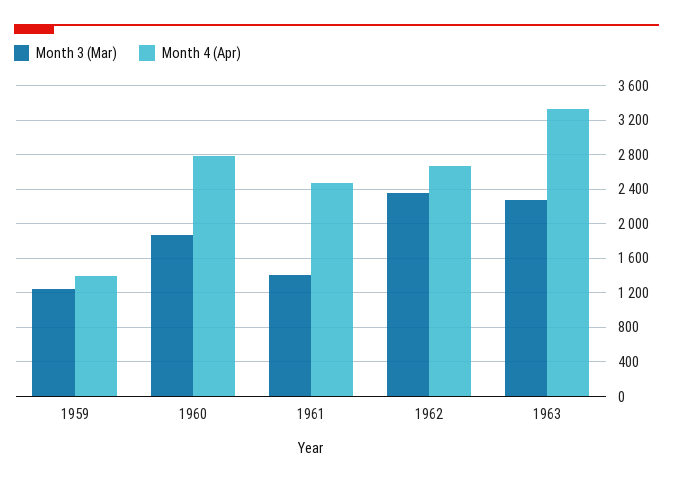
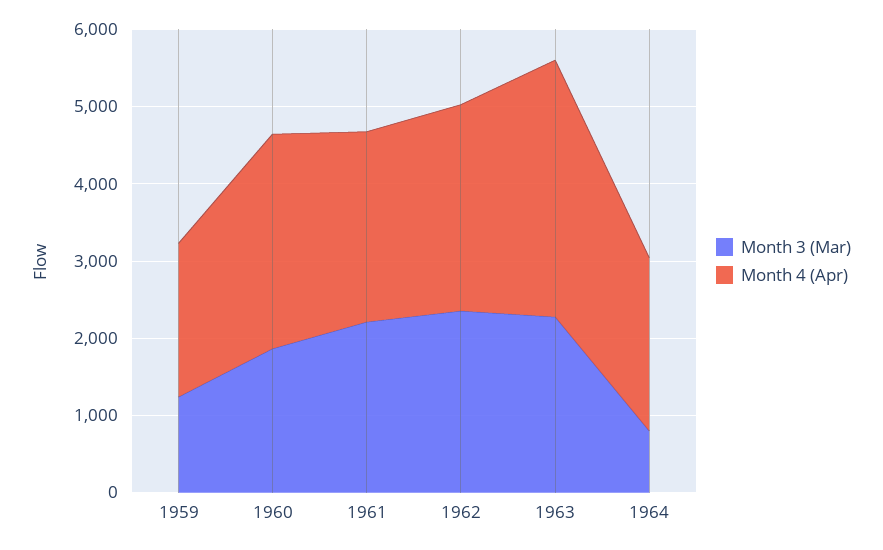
Month 4 (Apr), 1959: 1400 -> 2000
Month 3 (Mar), 1961: 1400 -> 2200
Month 3 (Mar), 1964: none -> 800
Month 4 (Apr), 1964: none -> 2200

